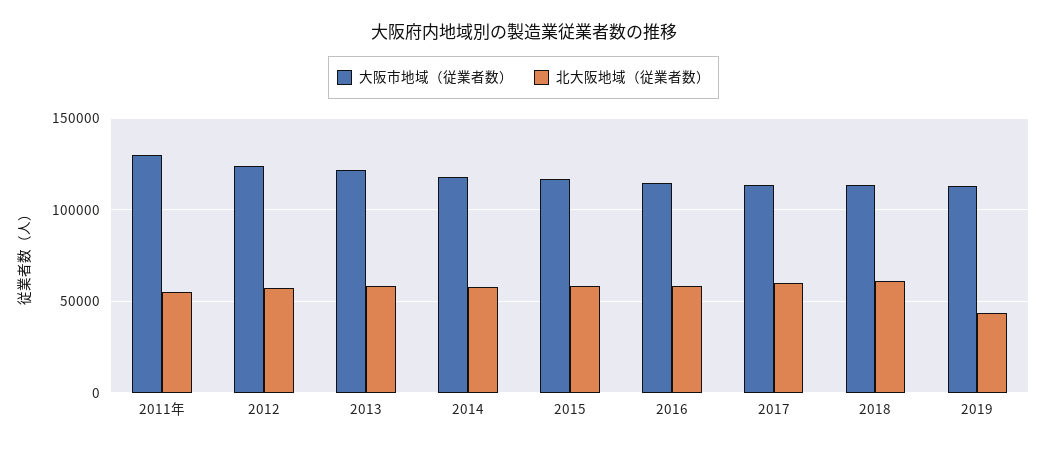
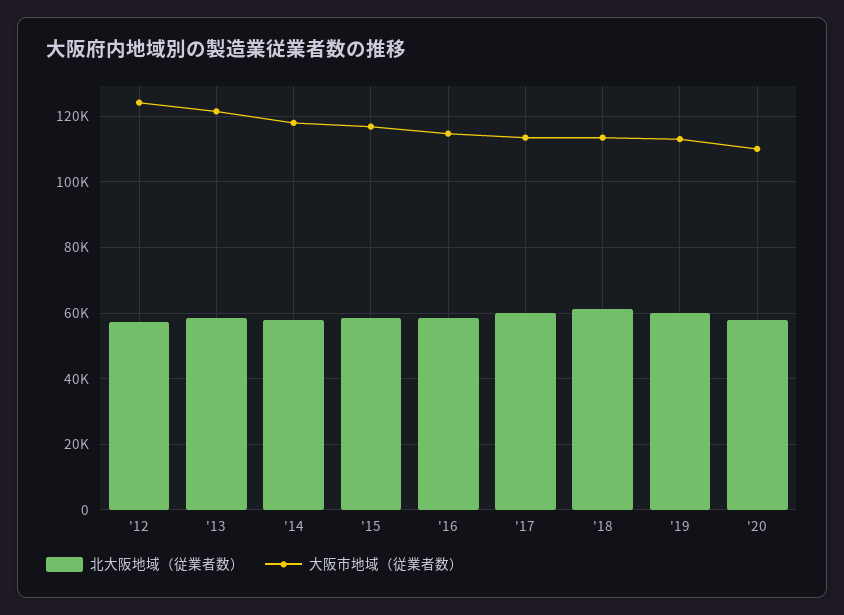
大阪市地域（従業者数）, 2011年: 130000 -> none
北大阪地域（従業者数）, 2011年: 55000 -> none
北大阪地域（従業者数）, 2019: 45000 -> 60000
北大阪地域（従業者数）, '20: none -> 58000
大阪市地域（従業者数）, '20: none -> 110000

